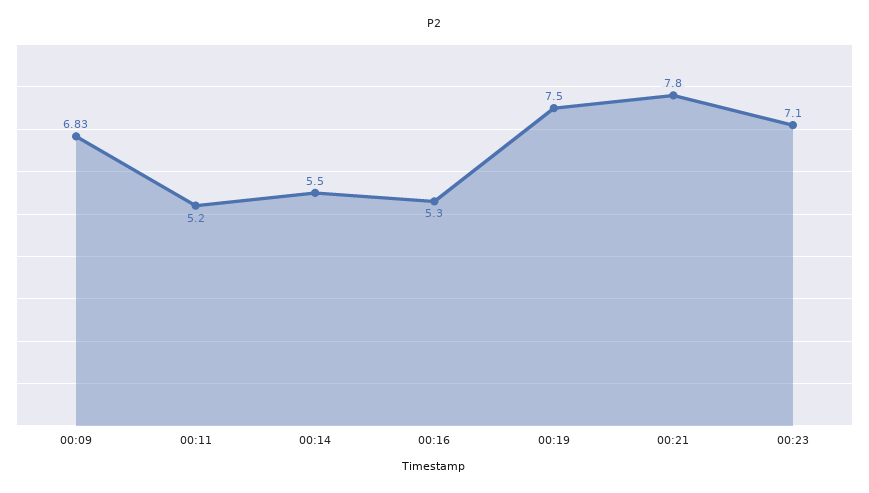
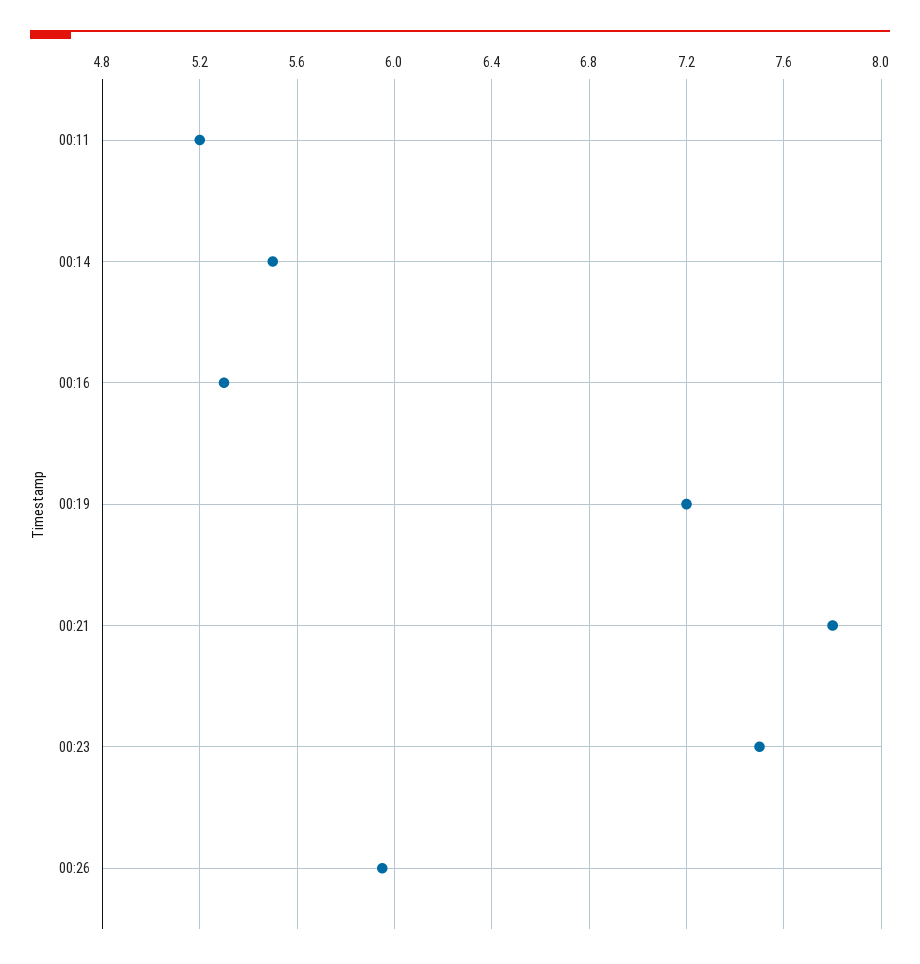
00:09: 6.83 -> none
00:19: 7.5 -> 7.2
00:23: 7.1 -> 7.5
00:26: none -> 5.95

